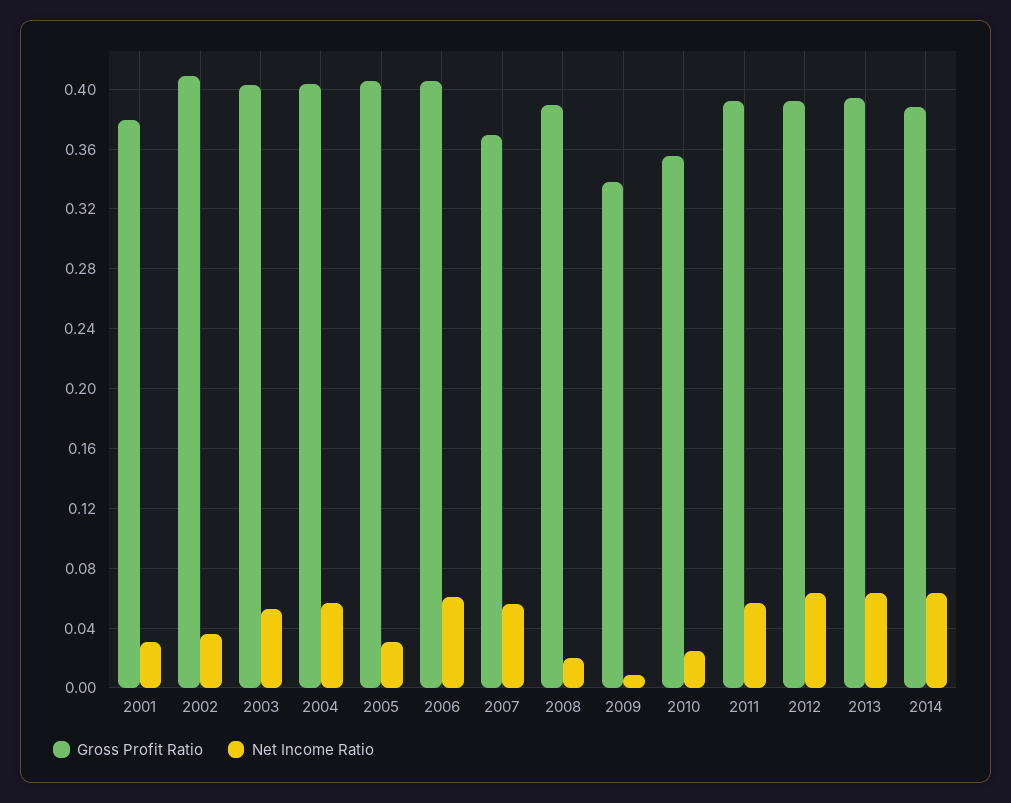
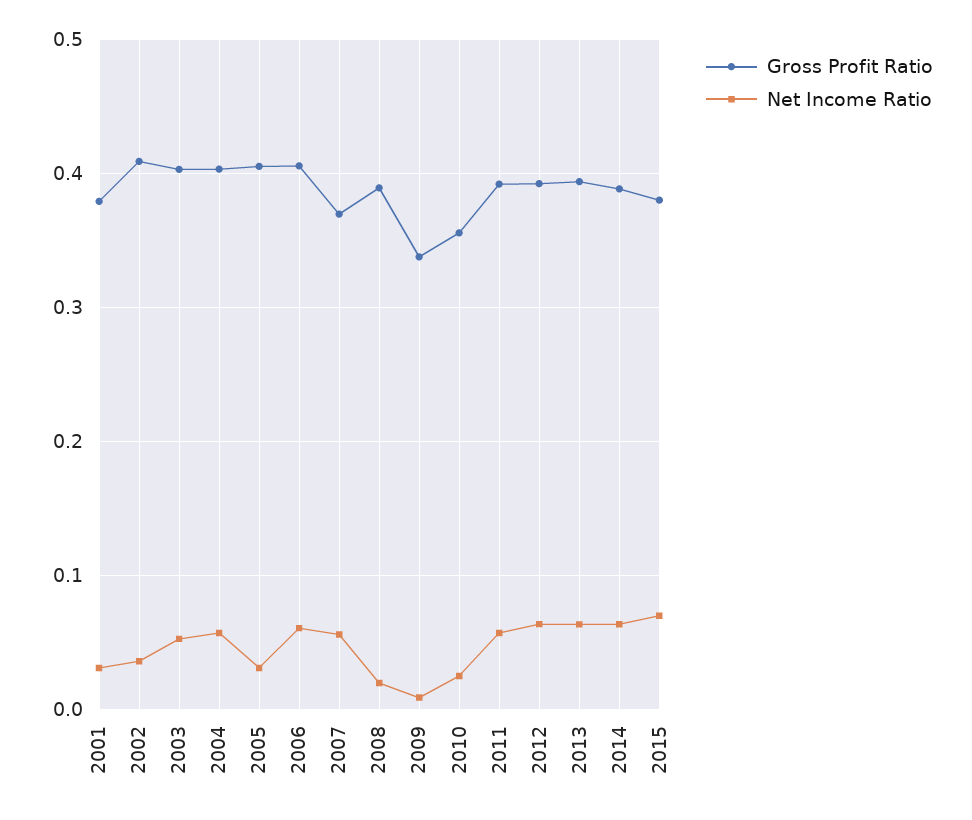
Gross Profit Ratio, 2015: none -> 0.38
Net Income Ratio, 2015: none -> 0.07

